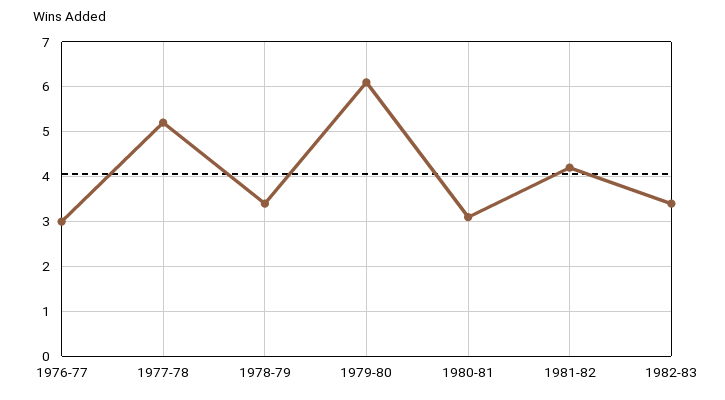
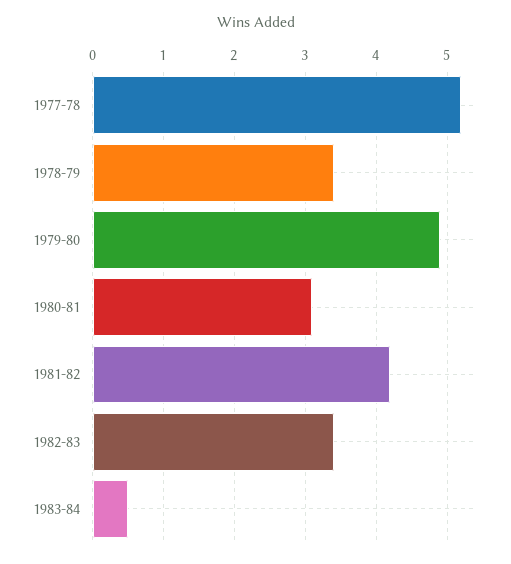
1976-77: 3 -> none
1979-80: 6 -> 4.9
1983-84: none -> 0.5

